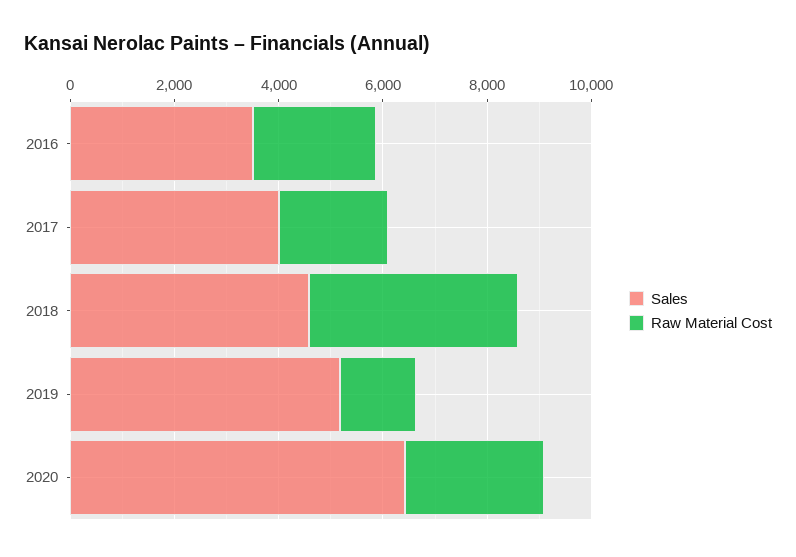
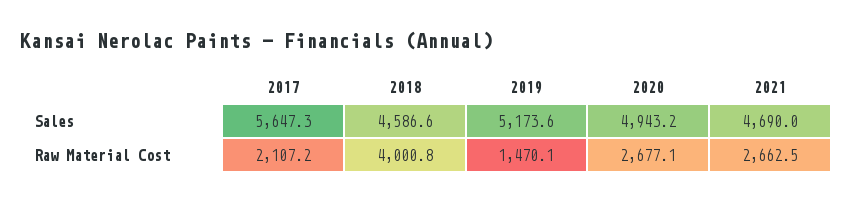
Sales, 2016: 3500 -> none
Raw Material Cost, 2016: 2500 -> none
Sales, 2017: 4000 -> 5647.3
Sales, 2020: 6500 -> 4943.2
Sales, 2021: none -> 4690
Raw Material Cost, 2021: none -> 2662.5

